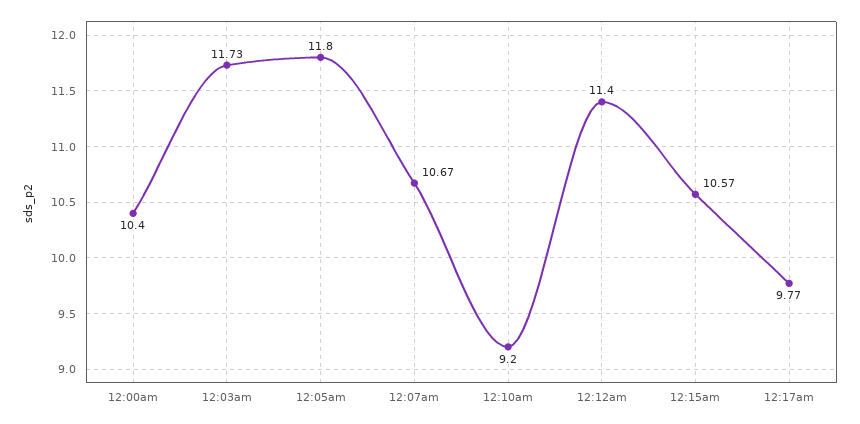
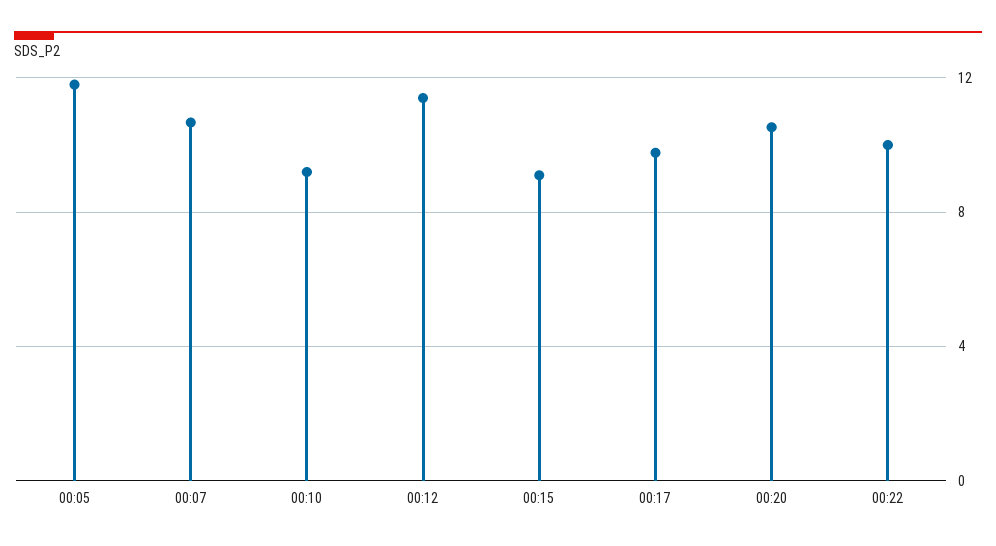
12:00am: 10.4 -> none
12:03am: 11.73 -> none
12:15am: 10.57 -> 9
00:20: none -> 10.5
00:22: none -> 10

